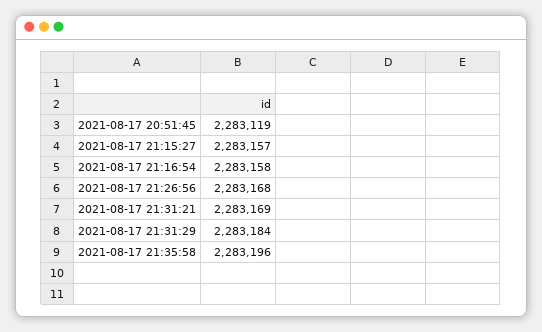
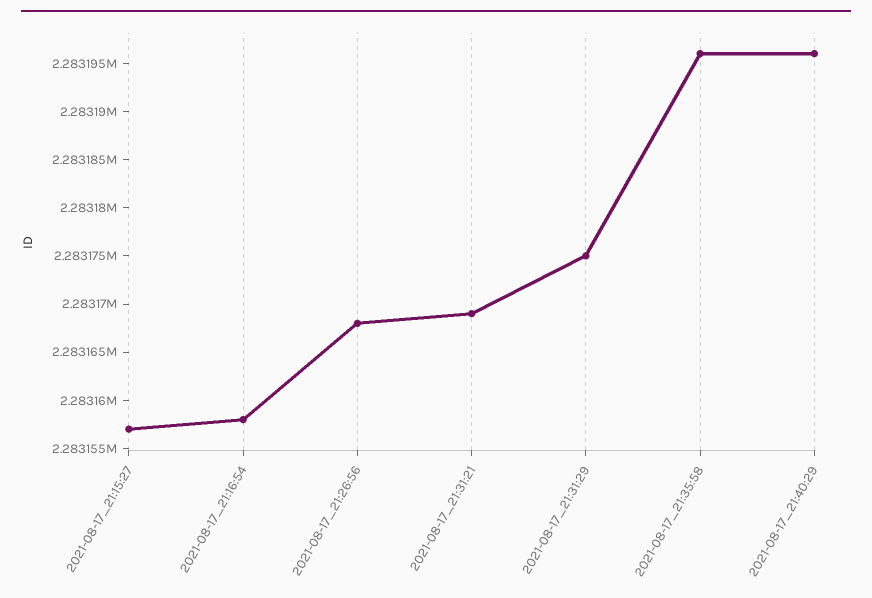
2021-08-17 20:51:45: 2283119 -> none
2021-08-17 21:31:29: 2283184 -> 2283175
2021-08-17_21:40:29: none -> 2283196

